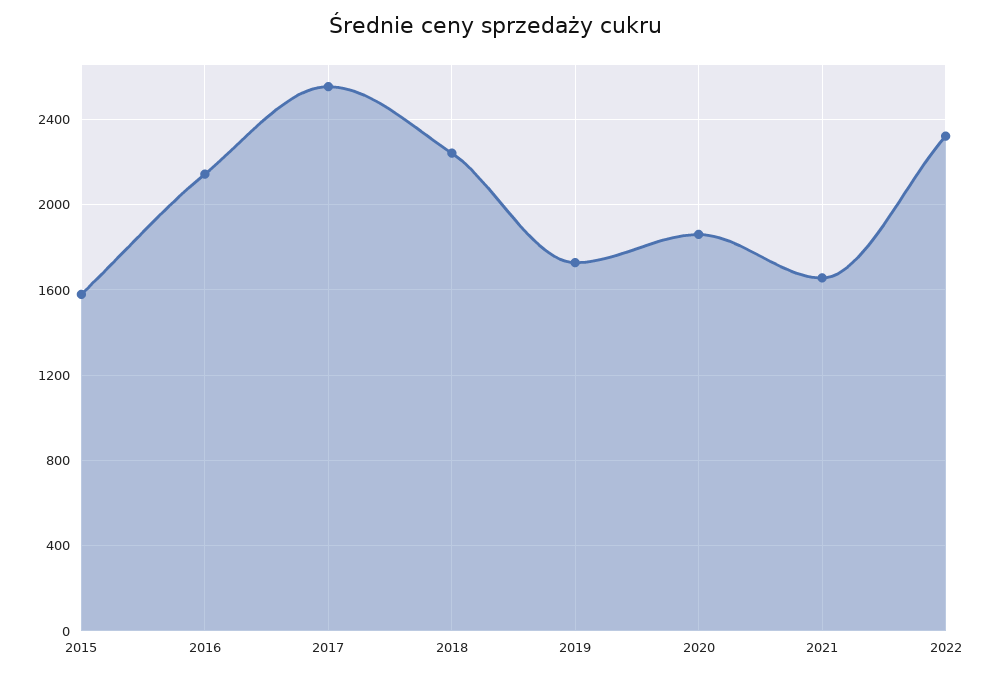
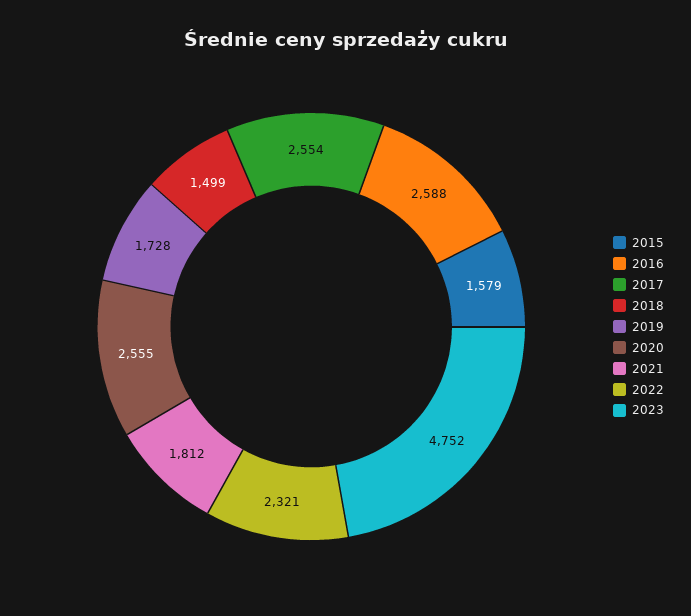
2016: 2150 -> 2588
2018: 2250 -> 1499
2020: 1850 -> 2555
2021: 1650 -> 1812
2023: none -> 4752

